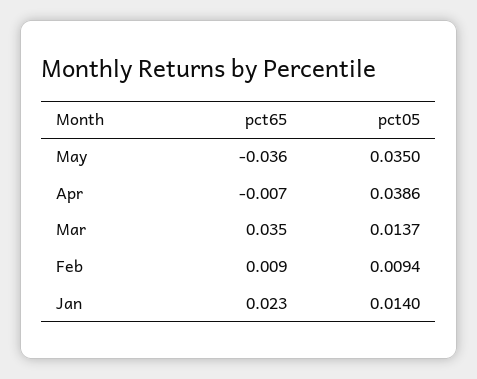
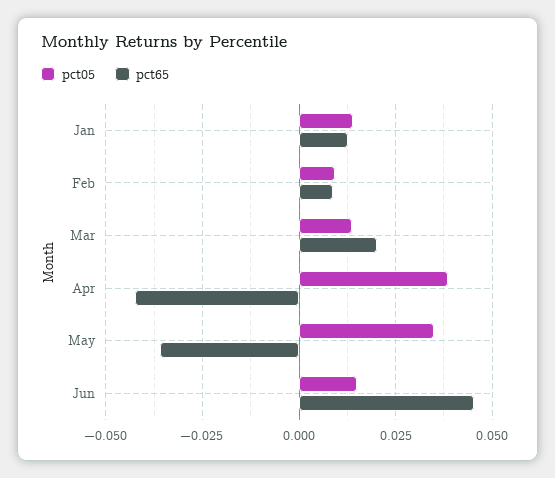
pct65, Apr: -0.007 -> -0.0425
pct65, Mar: 0.035 -> 0.02
pct65, Jan: 0.023 -> 0.0125
pct05, Jun: none -> 0.015
pct65, Jun: none -> 0.045

